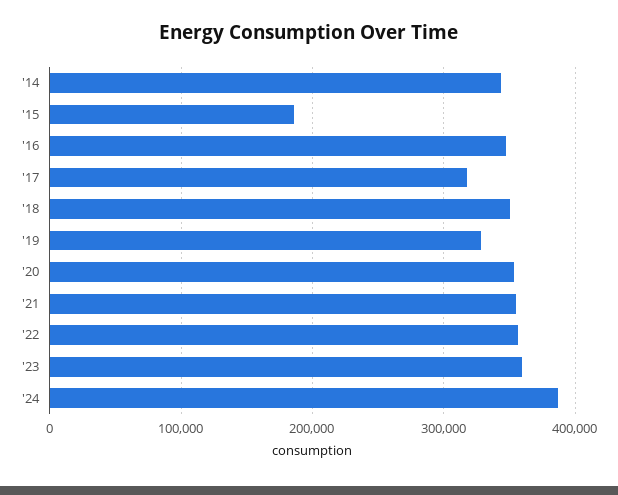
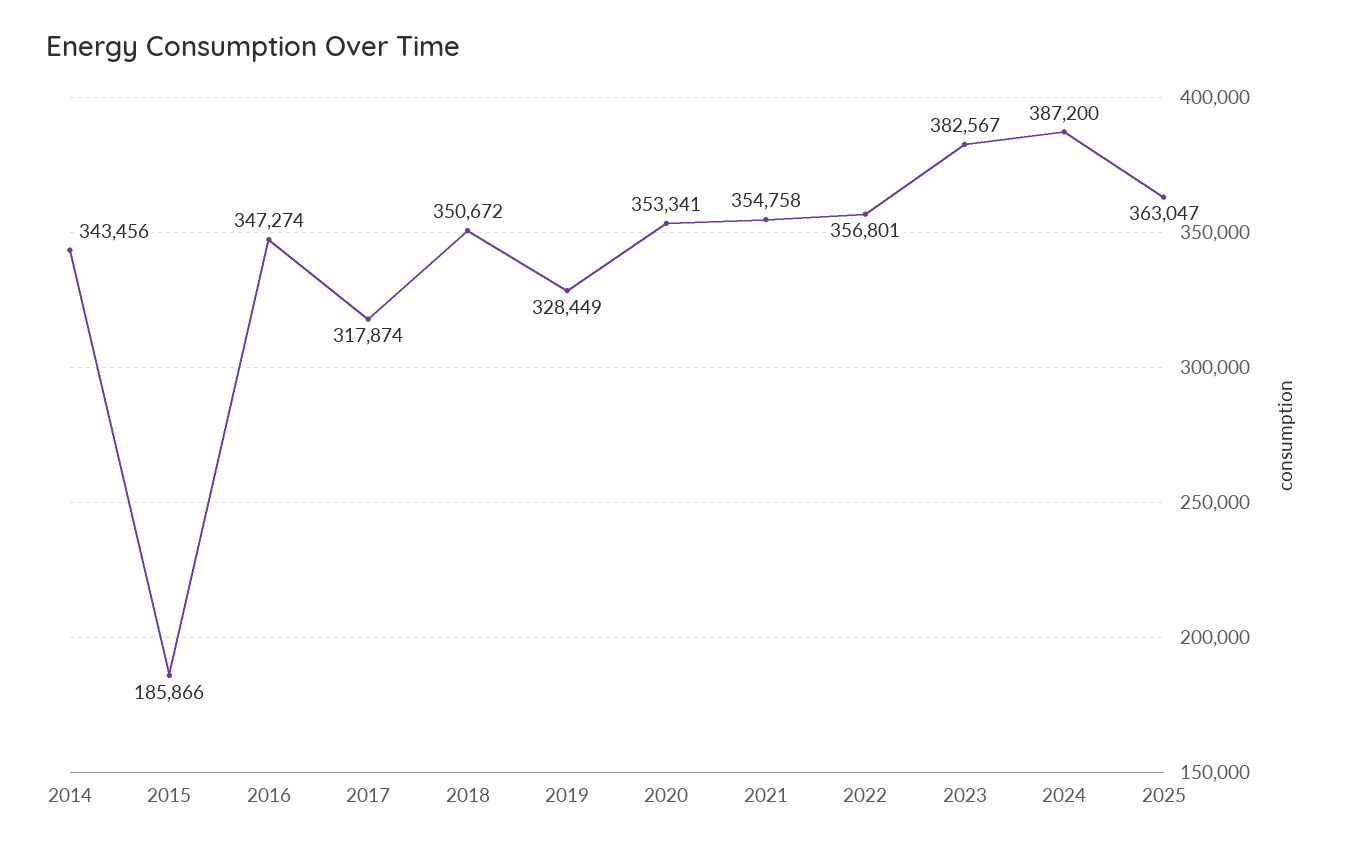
'23: 360000 -> 382567
2025: none -> 363047

